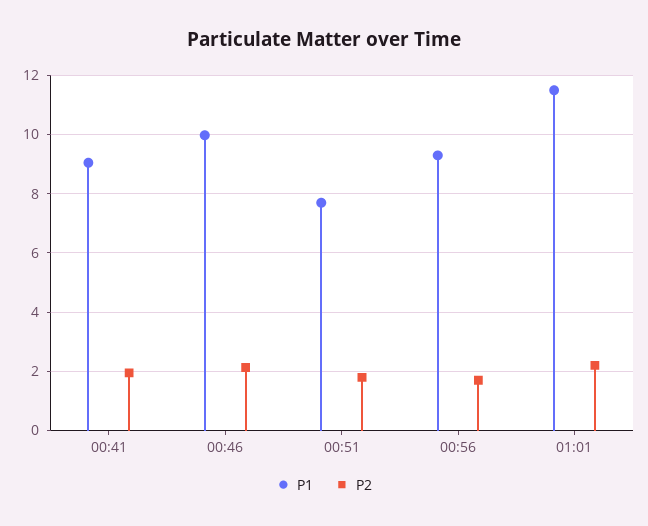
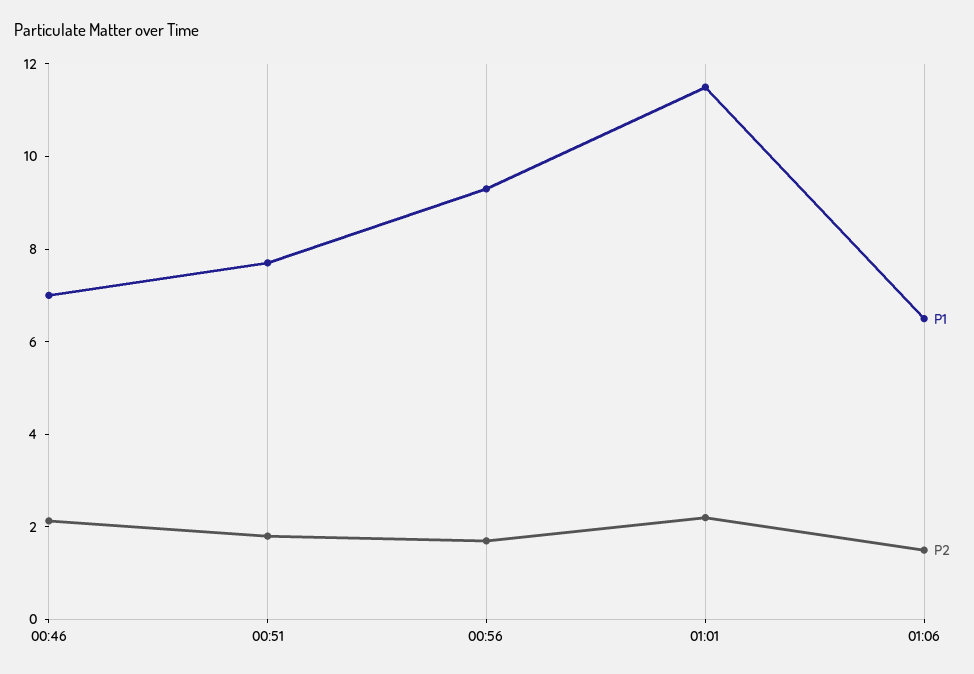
P1, 00:41: 9 -> none
P2, 00:41: 2 -> none
P1, 00:46: 10 -> 7
P1, 01:06: none -> 6.5
P2, 01:06: none -> 1.5

